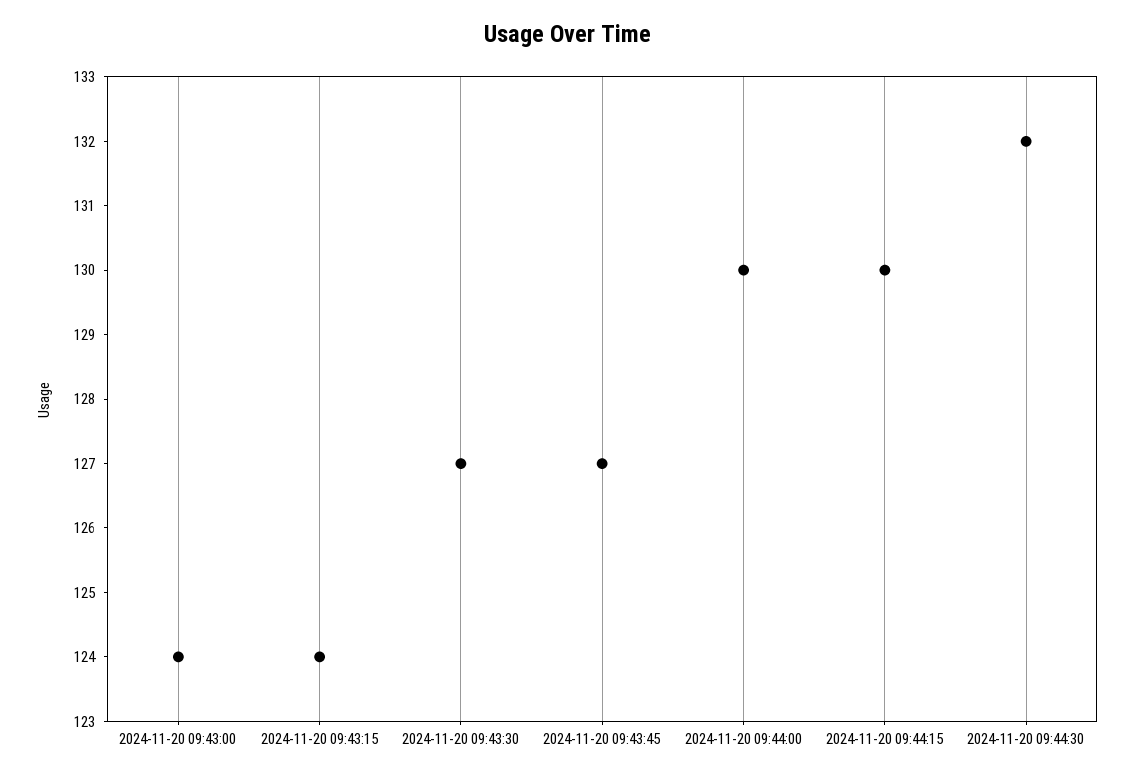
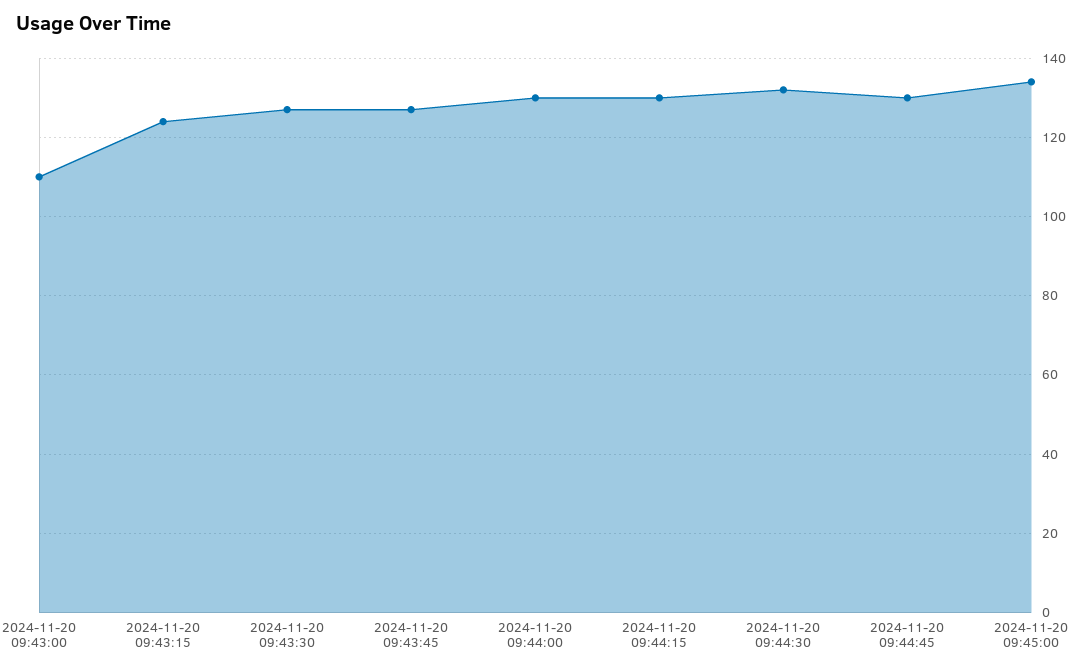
2024-11-20 09:43:00: 124 -> 110
2024-11-20 09:44:45: none -> 130
2024-11-20 09:45:00: none -> 135

